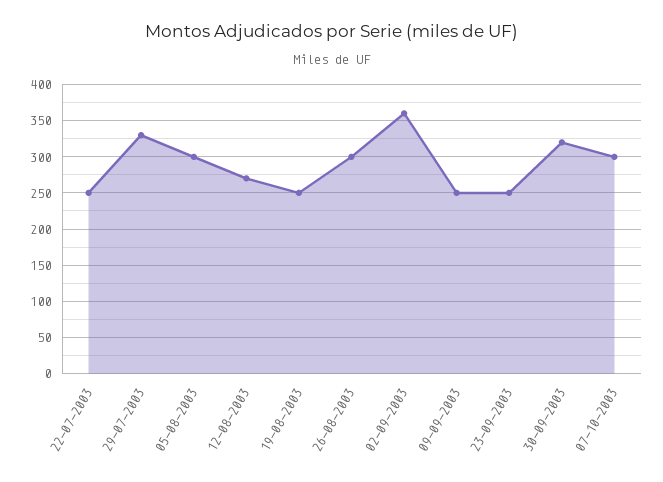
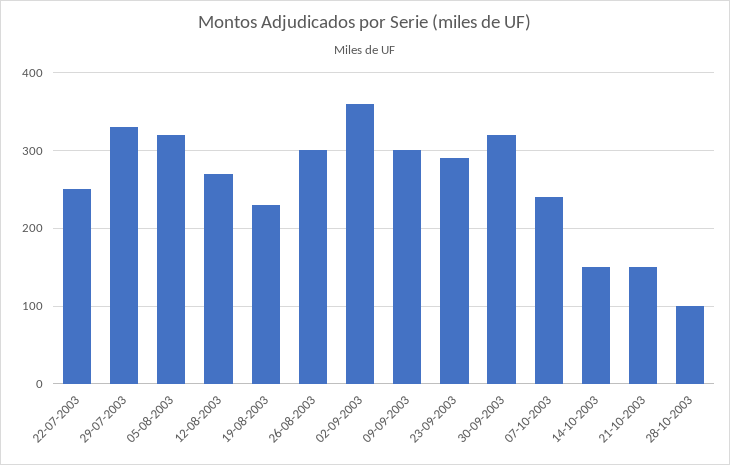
05-08-2003: 300 -> 320
19-08-2003: 250 -> 230
09-09-2003: 250 -> 300
23-09-2003: 250 -> 290
07-10-2003: 300 -> 240
14-10-2003: none -> 150
21-10-2003: none -> 150
28-10-2003: none -> 100

